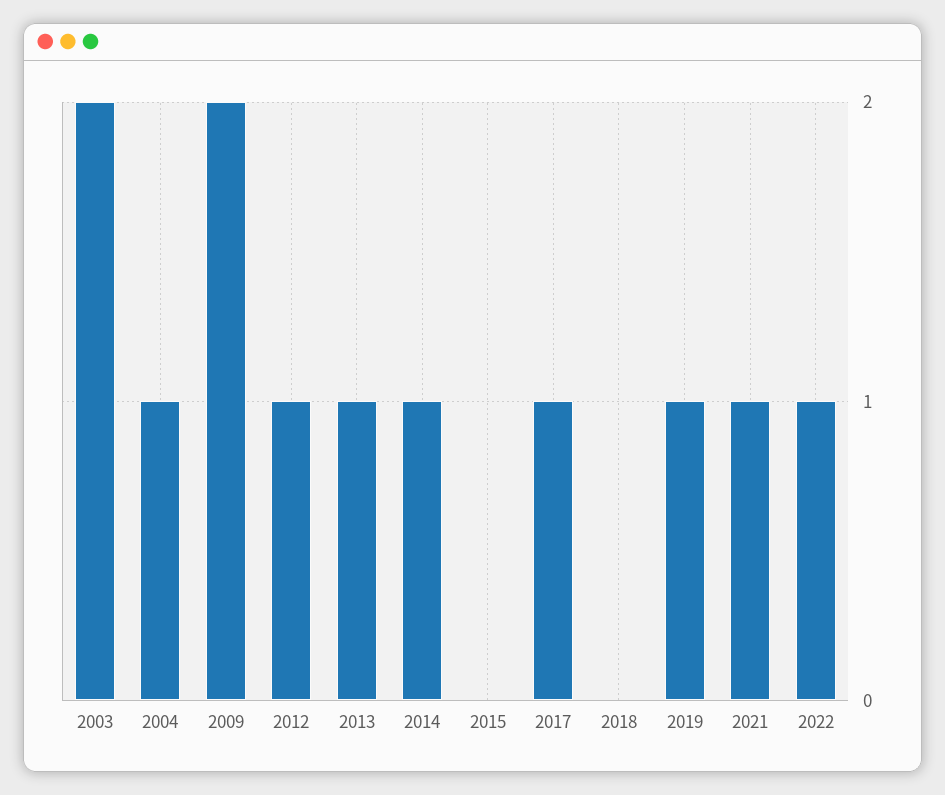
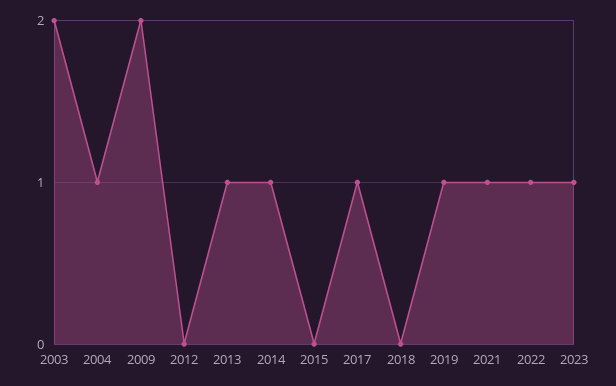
2012: 1 -> 0
2023: none -> 1

